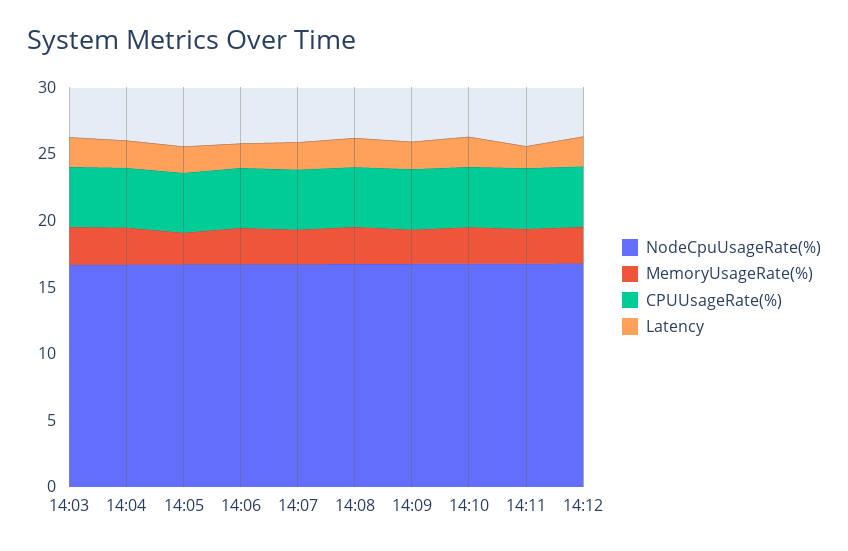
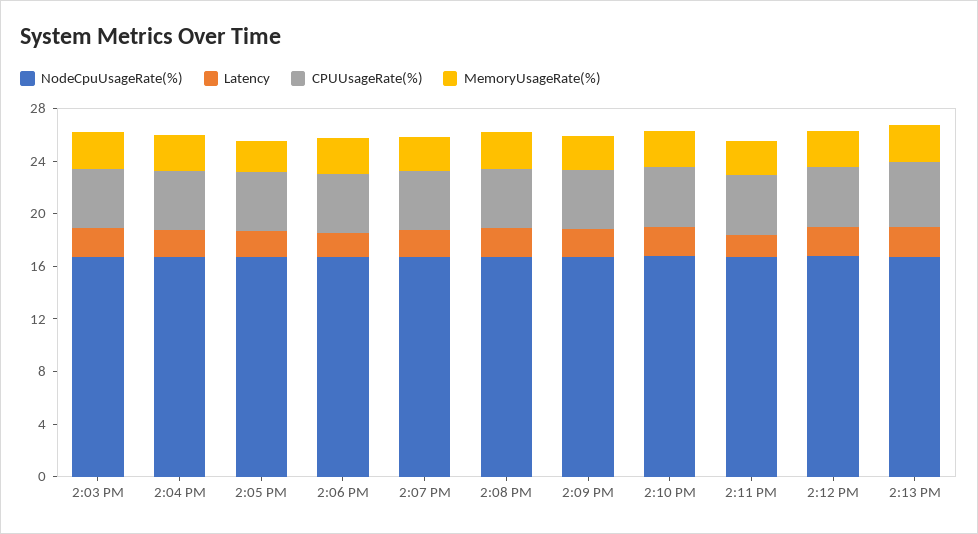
NodeCpuUsageRate(%), 2:13 PM: none -> 17
Latency, 2:13 PM: none -> 2
CPUUsageRate(%), 2:13 PM: none -> 5
MemoryUsageRate(%), 2:13 PM: none -> 3

